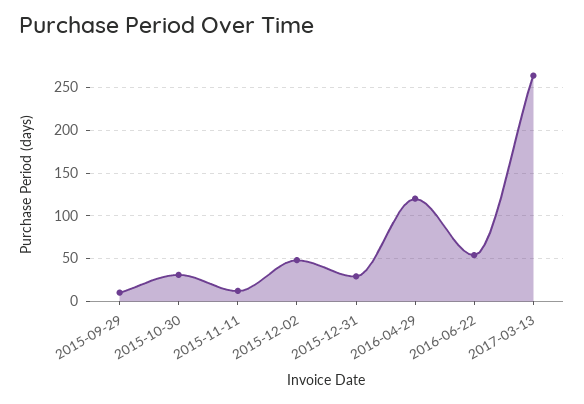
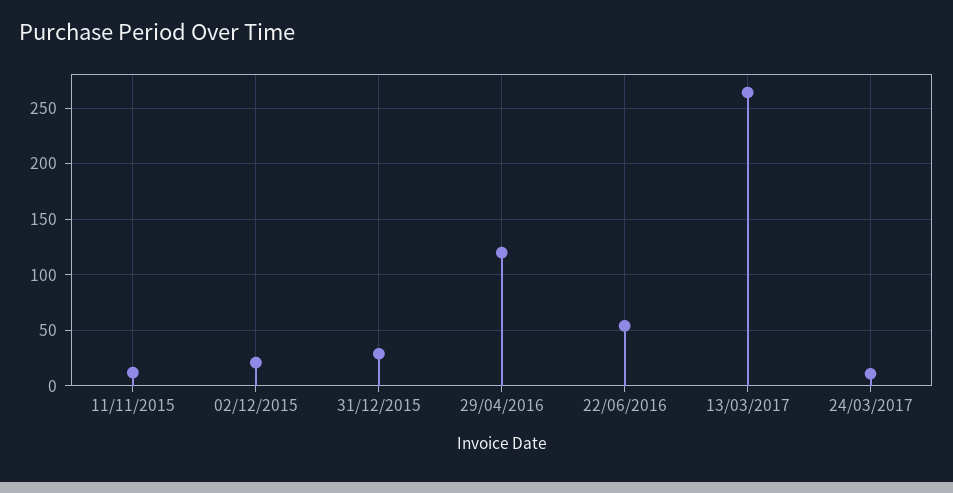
2015-09-29: 10 -> none
2015-10-30: 30 -> none
2015-12-02: 50 -> 20
24/03/2017: none -> 10

